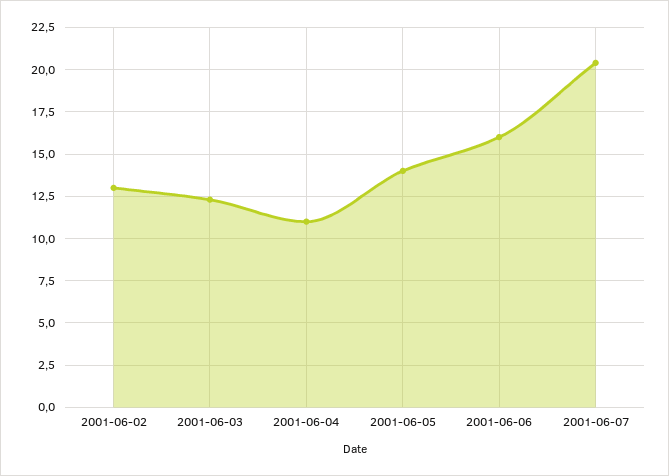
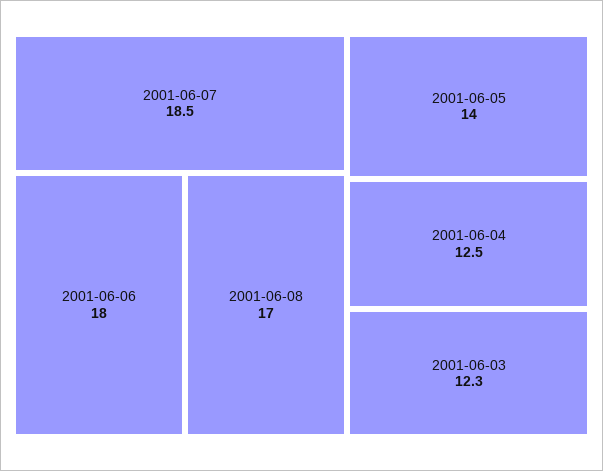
2001-06-02: 13 -> none
2001-06-04: 11 -> 12.5
2001-06-06: 16 -> 18
2001-06-07: 20.5 -> 18.5
2001-06-08: none -> 17

